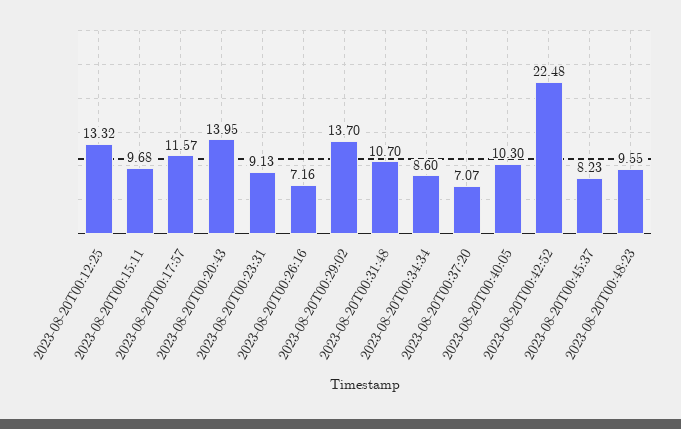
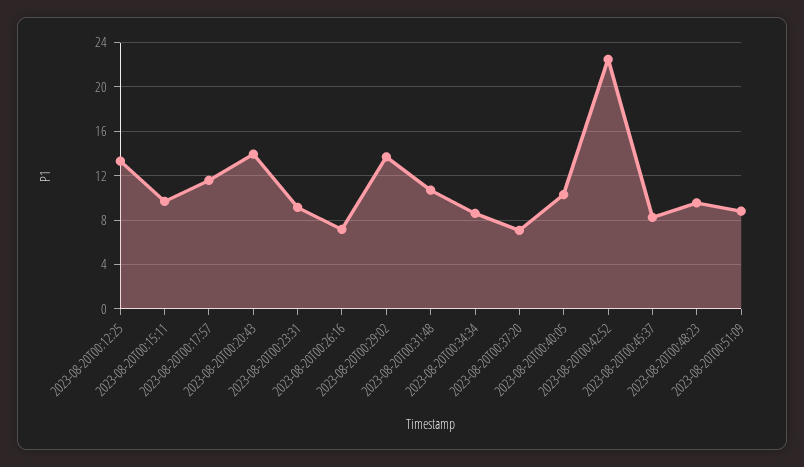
2023-08-20T00:51:09: none -> 9

